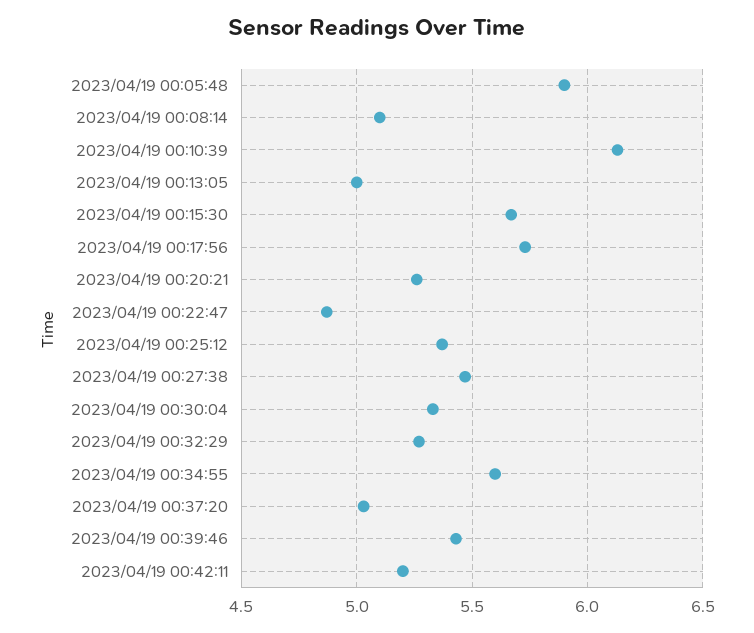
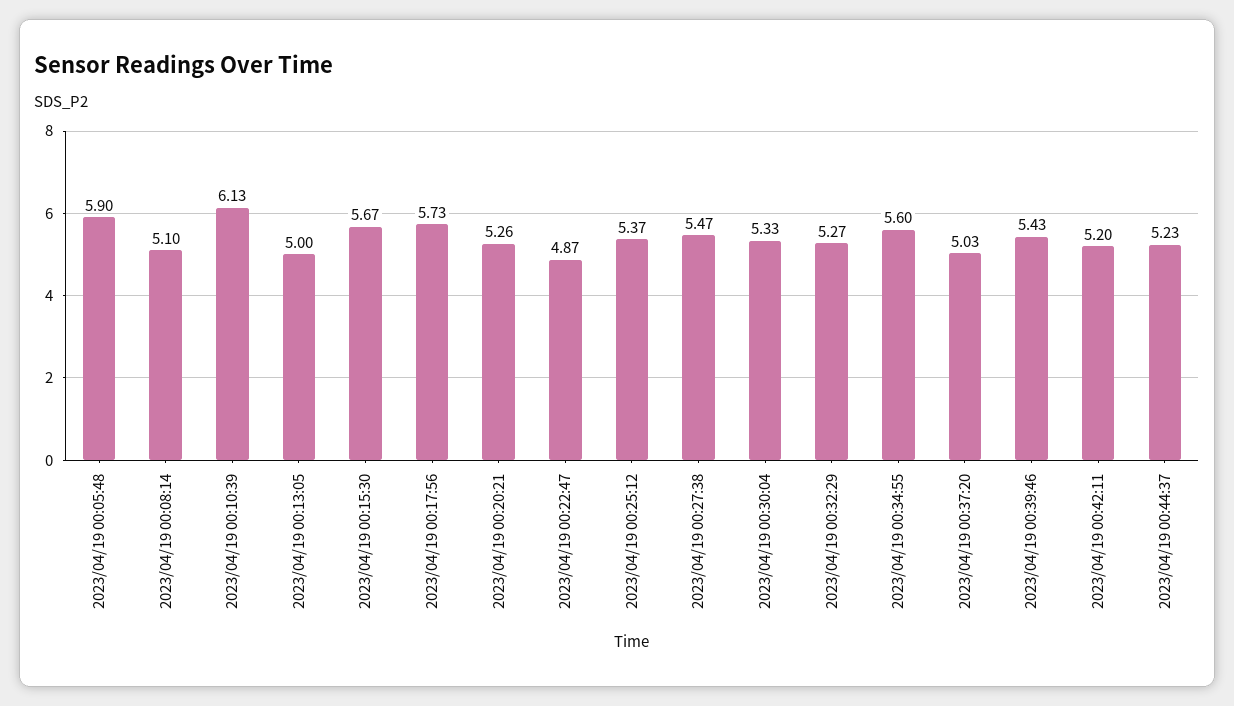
2023/04/19 00:44:37: none -> 5.23

